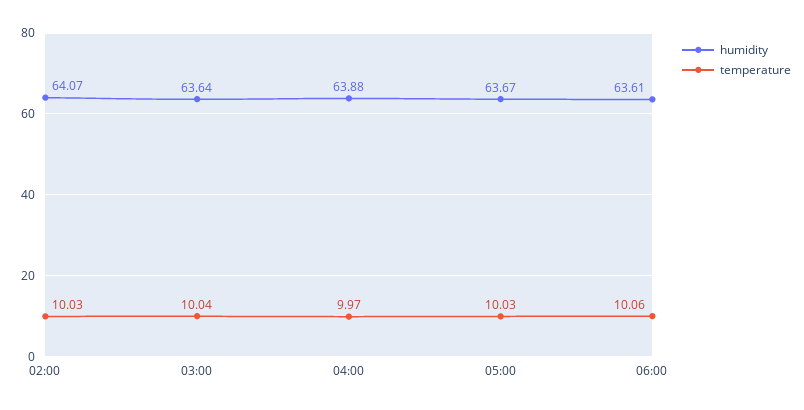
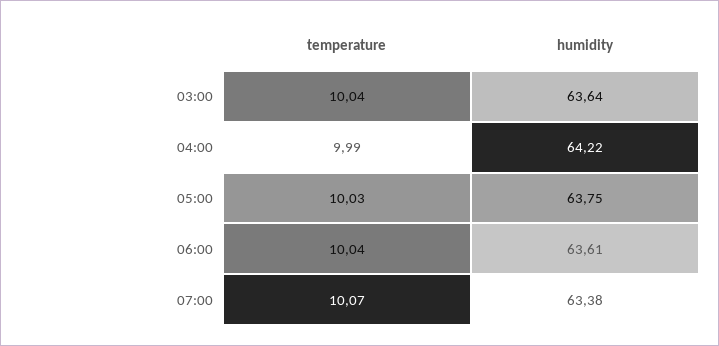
humidity, 02:00: 64.07 -> none
temperature, 02:00: 10.03 -> none
humidity, 04:00: 63.88 -> 64.22
temperature, 04:00: 9.97 -> 9.99
humidity, 05:00: 63.67 -> 63.75
temperature, 06:00: 10.06 -> 10.04
temperature, 07:00: none -> 10.07
humidity, 07:00: none -> 63.38

